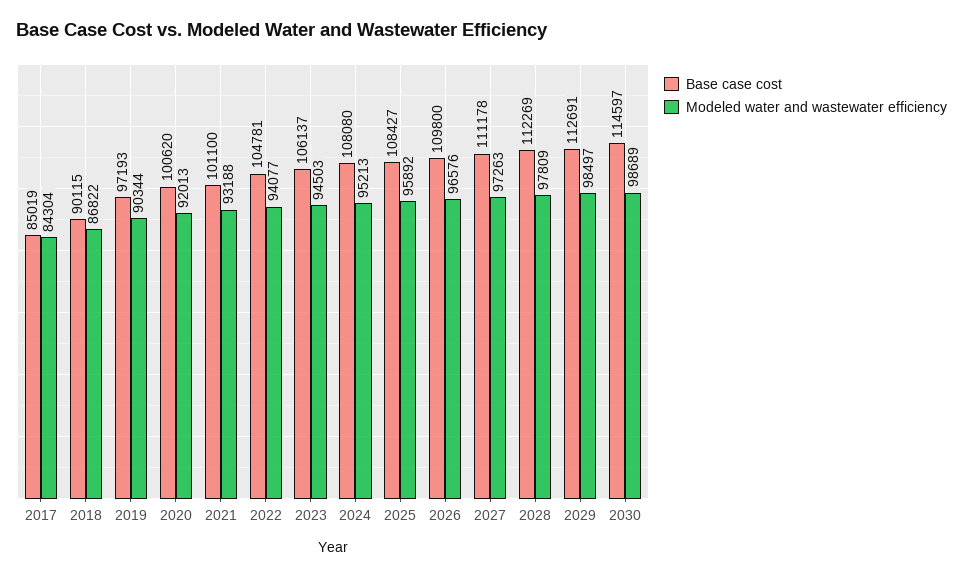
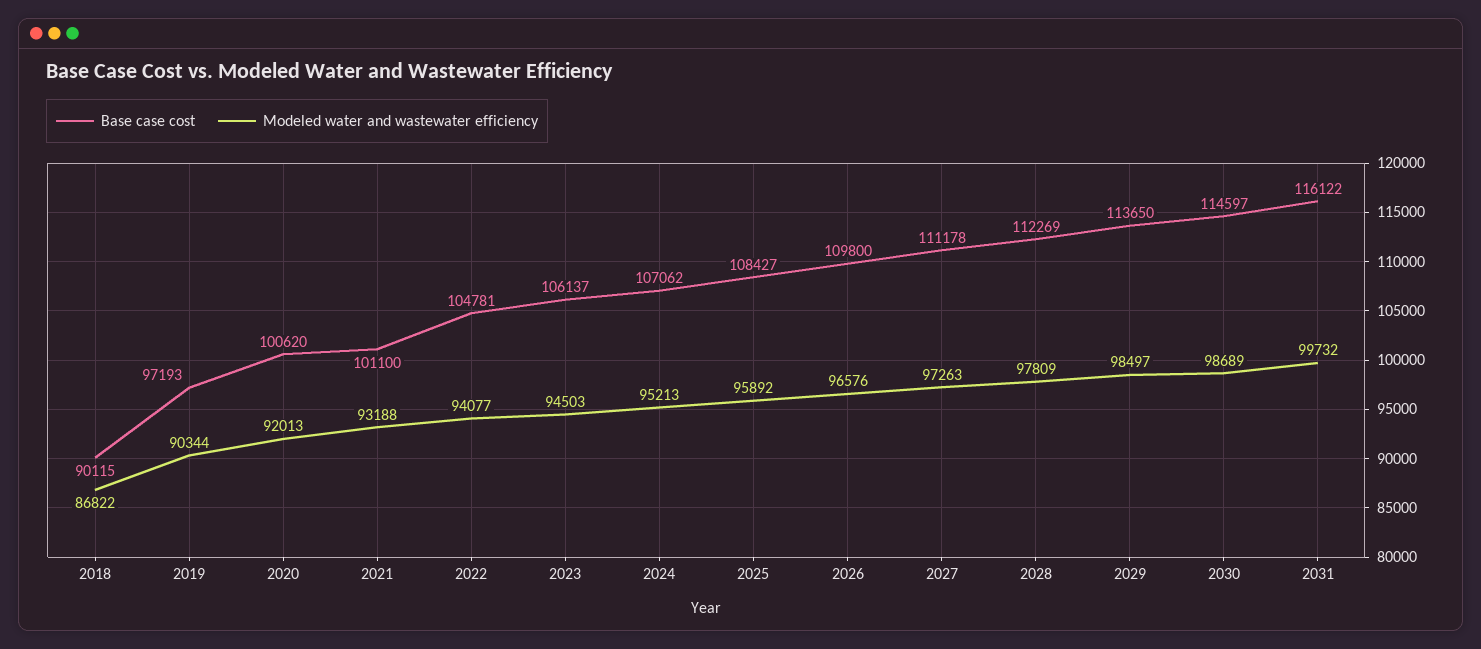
Base case cost, 2017: 85019 -> none
Modeled water and wastewater efficiency, 2017: 84304 -> none
Base case cost, 2024: 108080 -> 107062
Base case cost, 2029: 112691 -> 113650
Base case cost, 2031: none -> 116122
Modeled water and wastewater efficiency, 2031: none -> 99732

